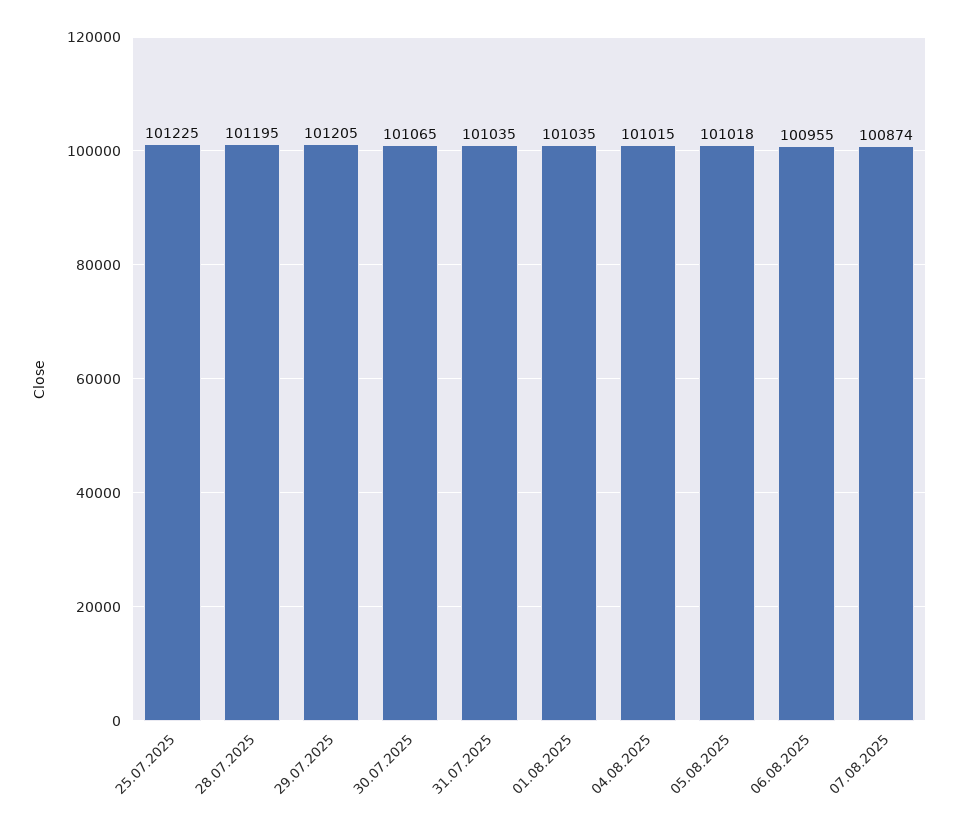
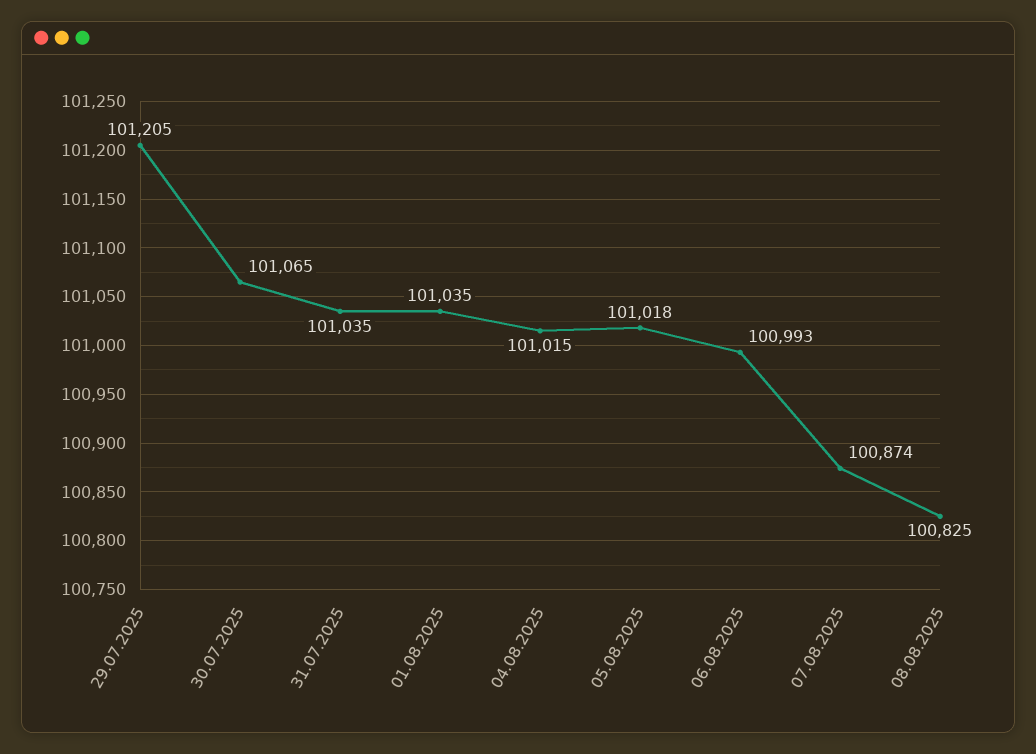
25.07.2025: 101225 -> none
28.07.2025: 101195 -> none
06.08.2025: 100955 -> 100993
08.08.2025: none -> 100825

